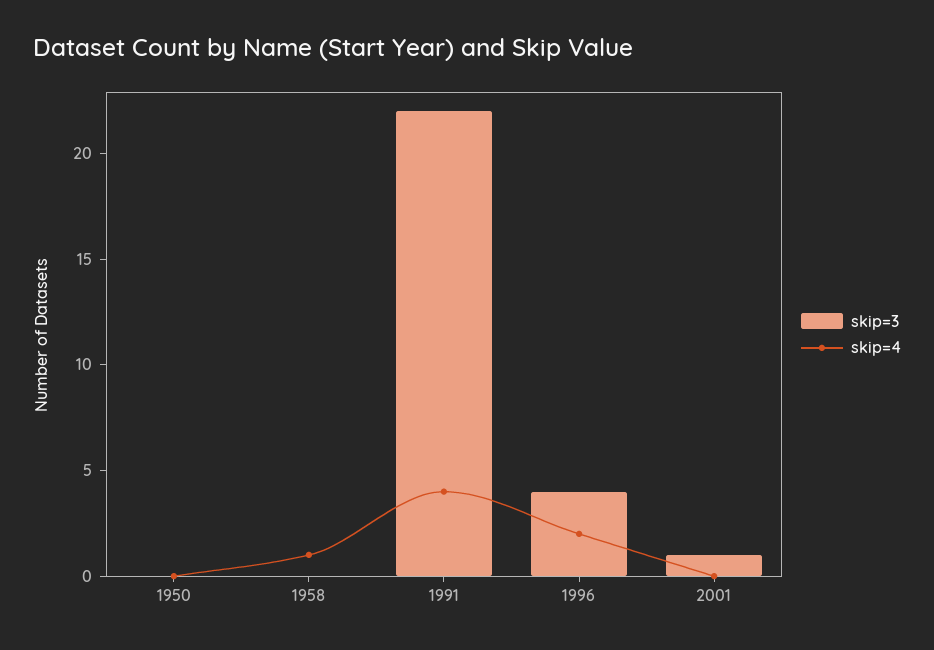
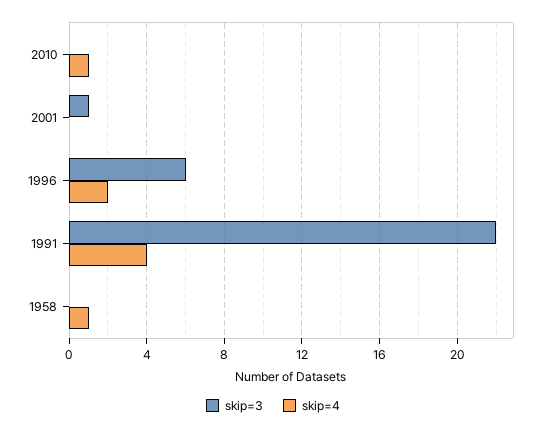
skip=3, 1950: 0 -> none
skip=4, 1950: 0 -> none
skip=3, 1996: 4 -> 6
skip=3, 2010: none -> 0
skip=4, 2010: none -> 1

